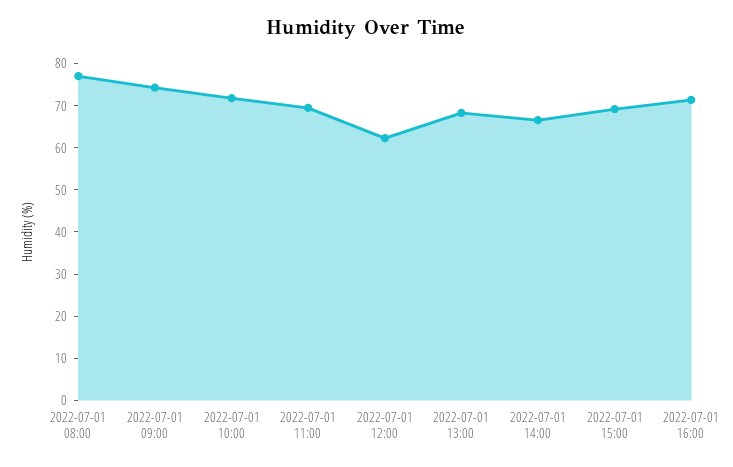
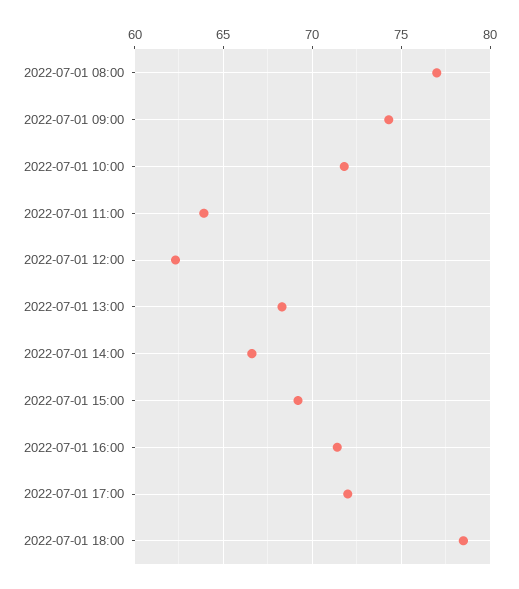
2022-07-01 11:00: 70 -> 64
2022-07-01 17:00: none -> 72
2022-07-01 18:00: none -> 78.5

